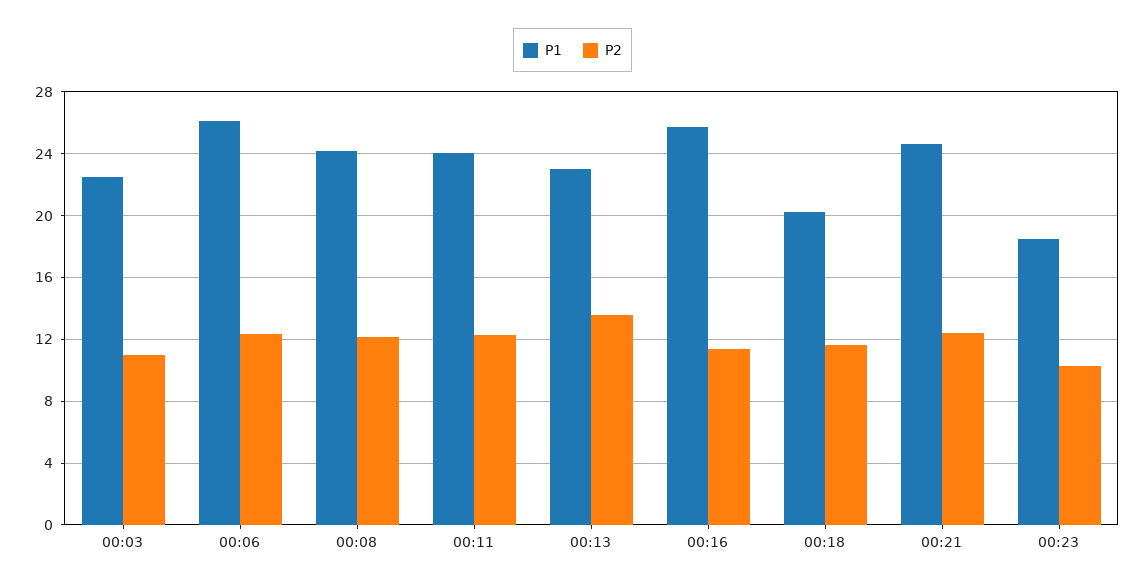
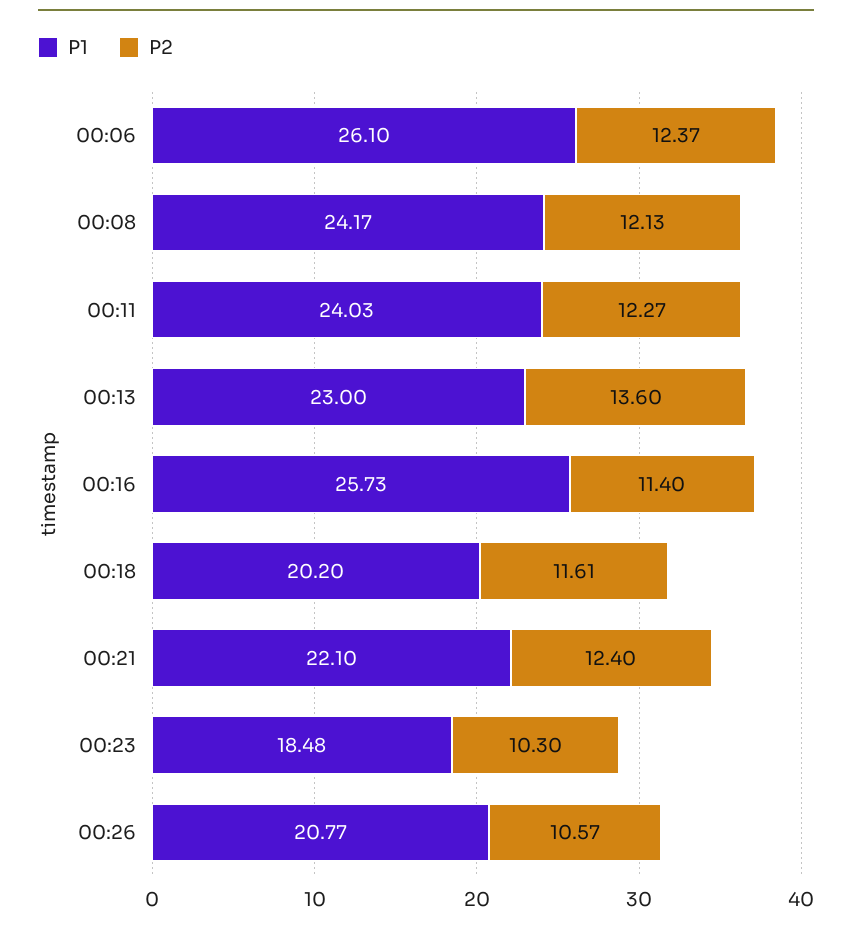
P1, 00:03: 22.5 -> none
P2, 00:03: 11 -> none
P1, 00:21: 24.5 -> 22.1
P1, 00:26: none -> 20.77
P2, 00:26: none -> 10.57

